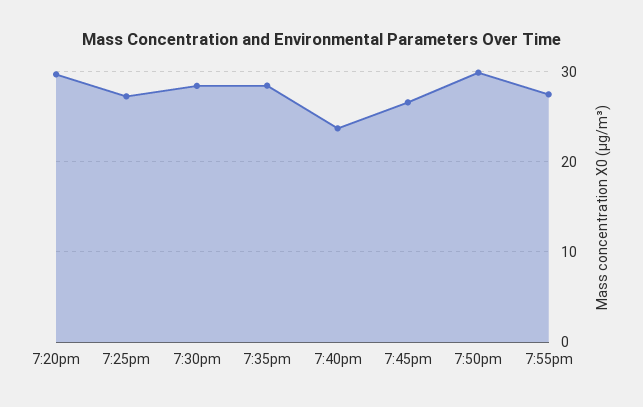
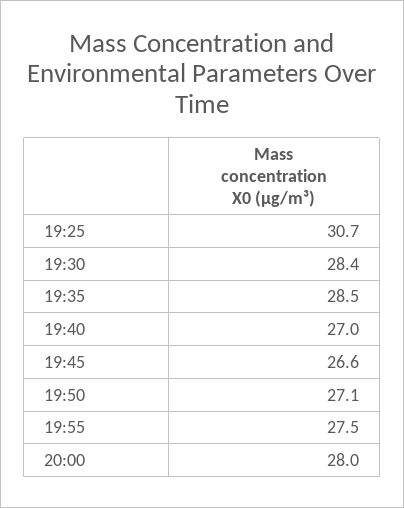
7:20pm: 30 -> none
7:25pm: 27 -> 30.7
7:40pm: 24 -> 27
7:50pm: 30 -> 27.1
20:00: none -> 28

